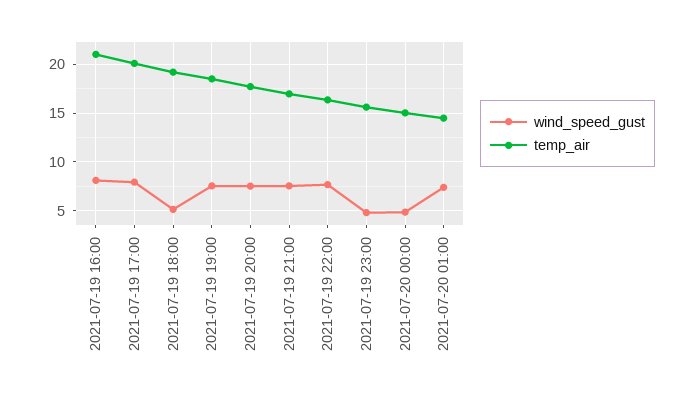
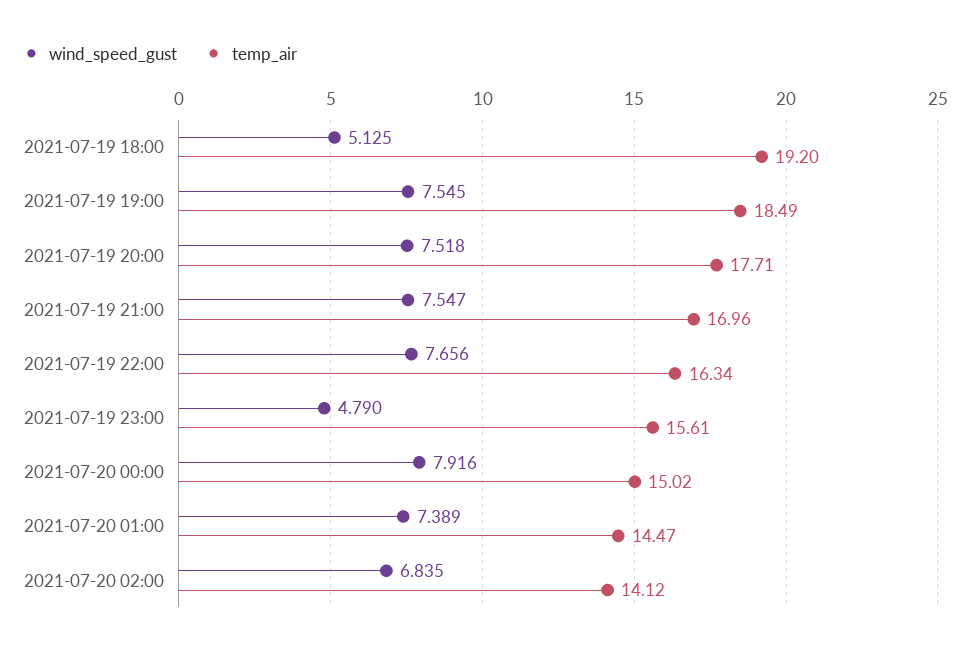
wind_speed_gust, 2021-07-19 16:00: 8 -> none
temp_air, 2021-07-19 16:00: 21 -> none
wind_speed_gust, 2021-07-19 17:00: 8 -> none
temp_air, 2021-07-19 17:00: 20 -> none
wind_speed_gust, 2021-07-20 00:00: 5 -> 7.916
wind_speed_gust, 2021-07-20 02:00: none -> 6.835
temp_air, 2021-07-20 02:00: none -> 14.12

